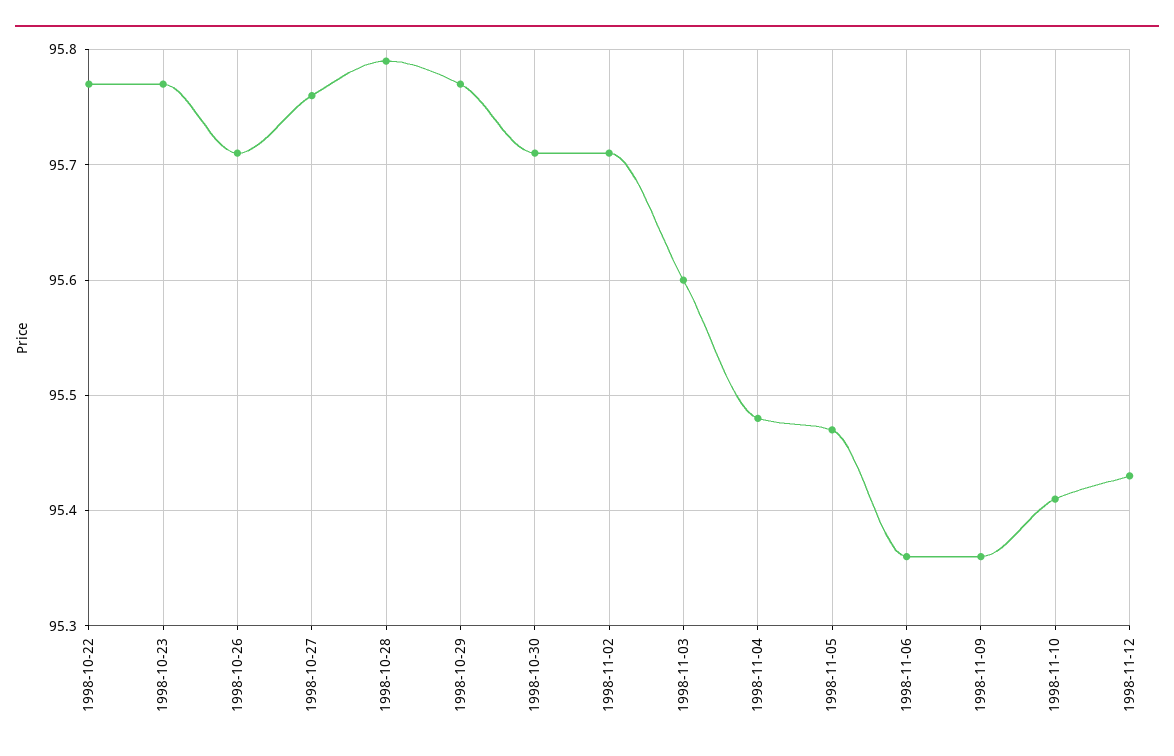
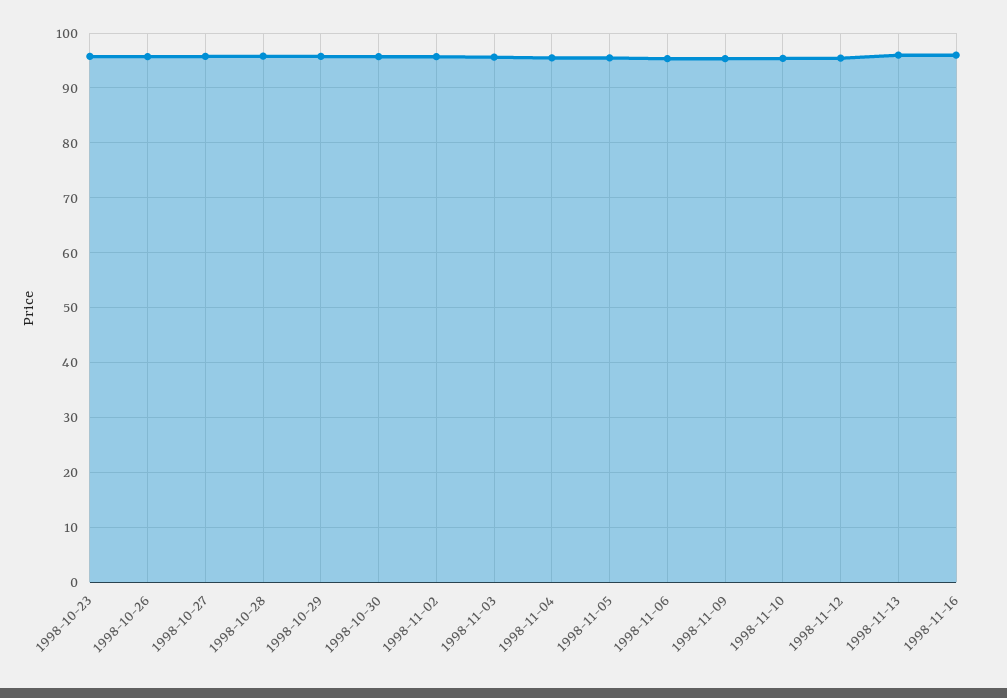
1998-10-22: 95.77 -> none
1998-11-13: none -> 96
1998-11-16: none -> 96

